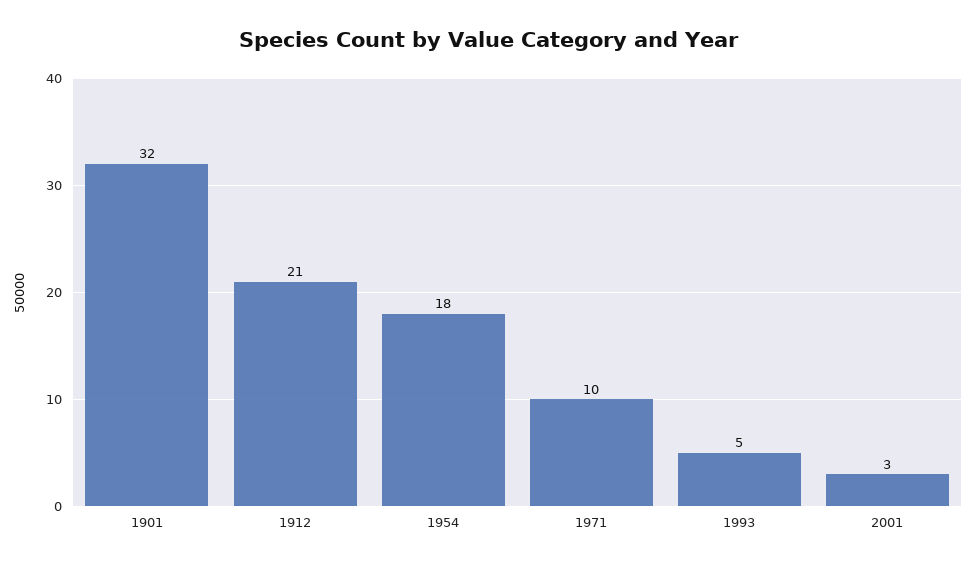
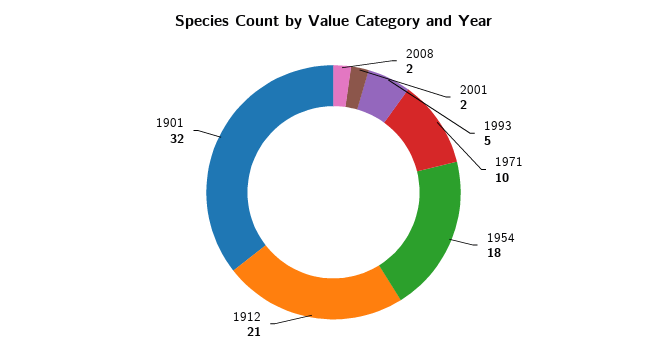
2001: 3 -> 2
2008: none -> 2

